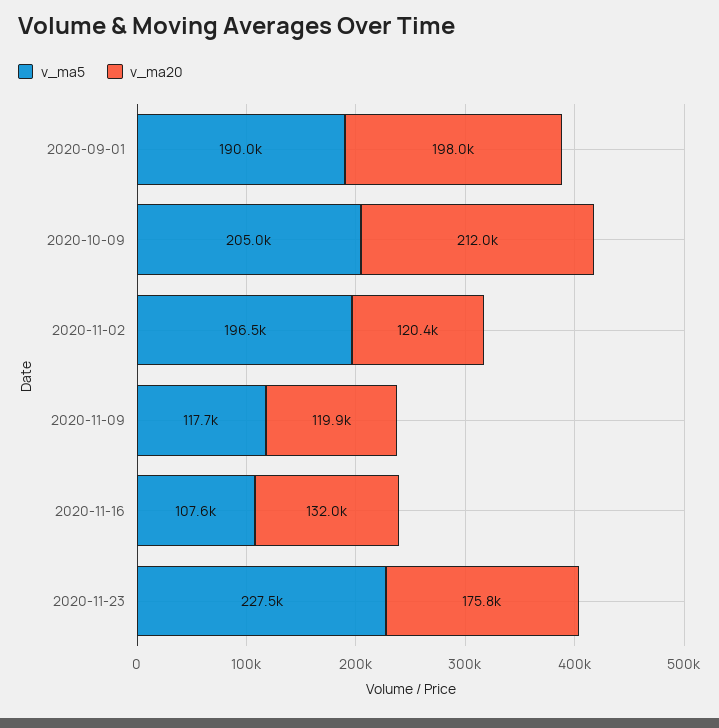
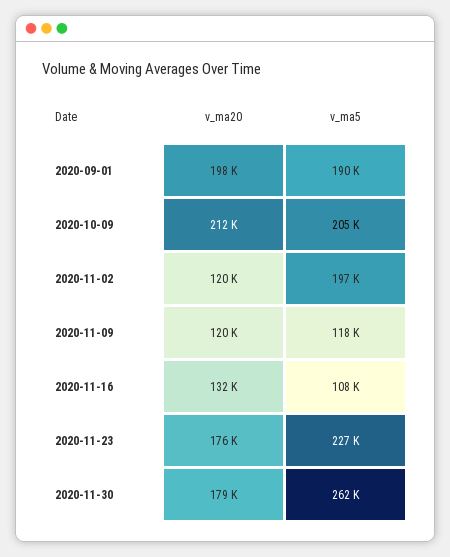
v_ma20, 2020-11-30: none -> 179000
v_ma5, 2020-11-30: none -> 262000

